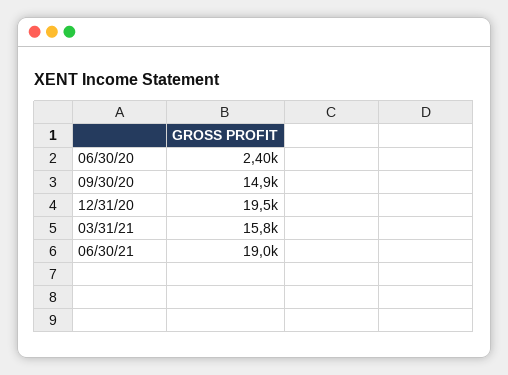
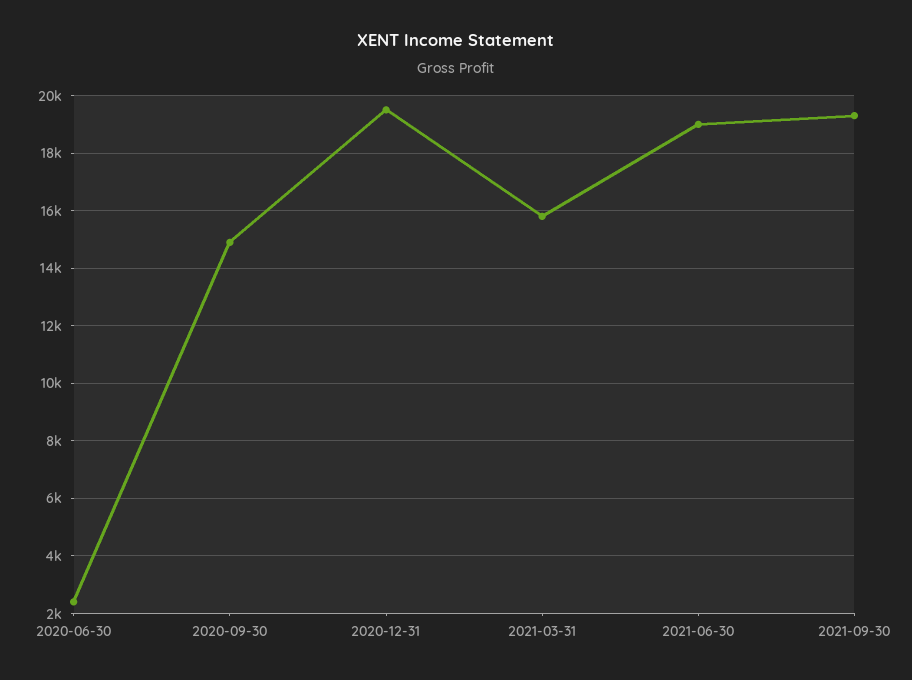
2021-09-30: none -> 19250

